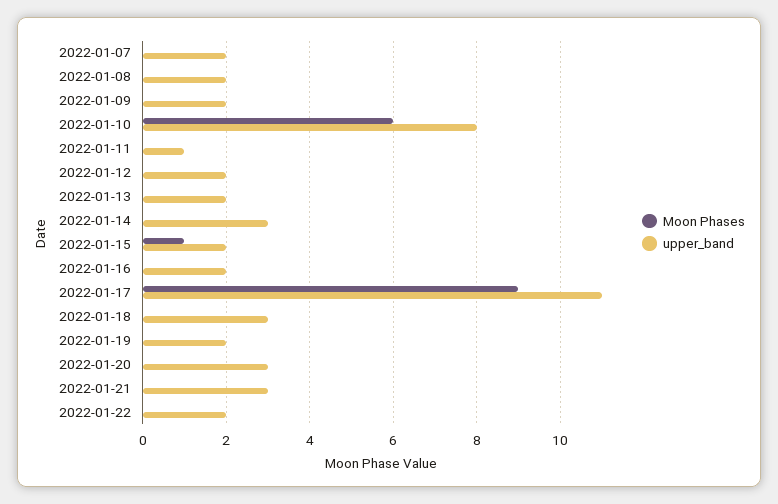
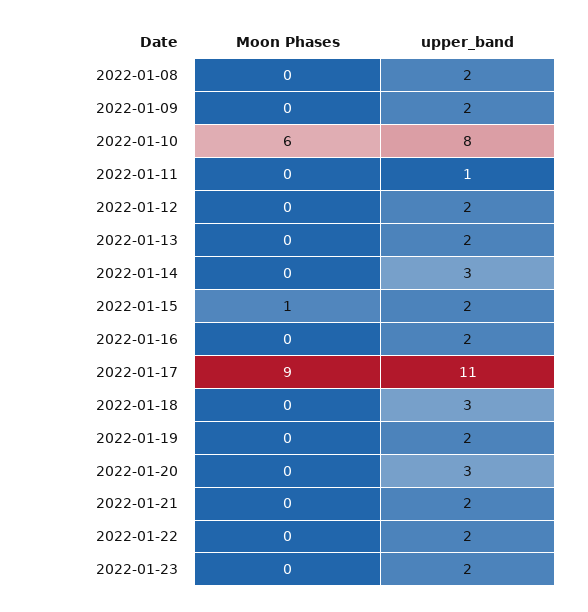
Moon Phases, 2022-01-07: 0 -> none
upper_band, 2022-01-07: 2 -> none
upper_band, 2022-01-21: 3 -> 2
Moon Phases, 2022-01-23: none -> 0
upper_band, 2022-01-23: none -> 2

